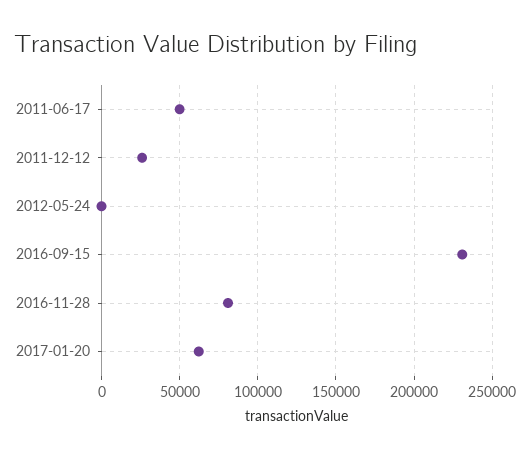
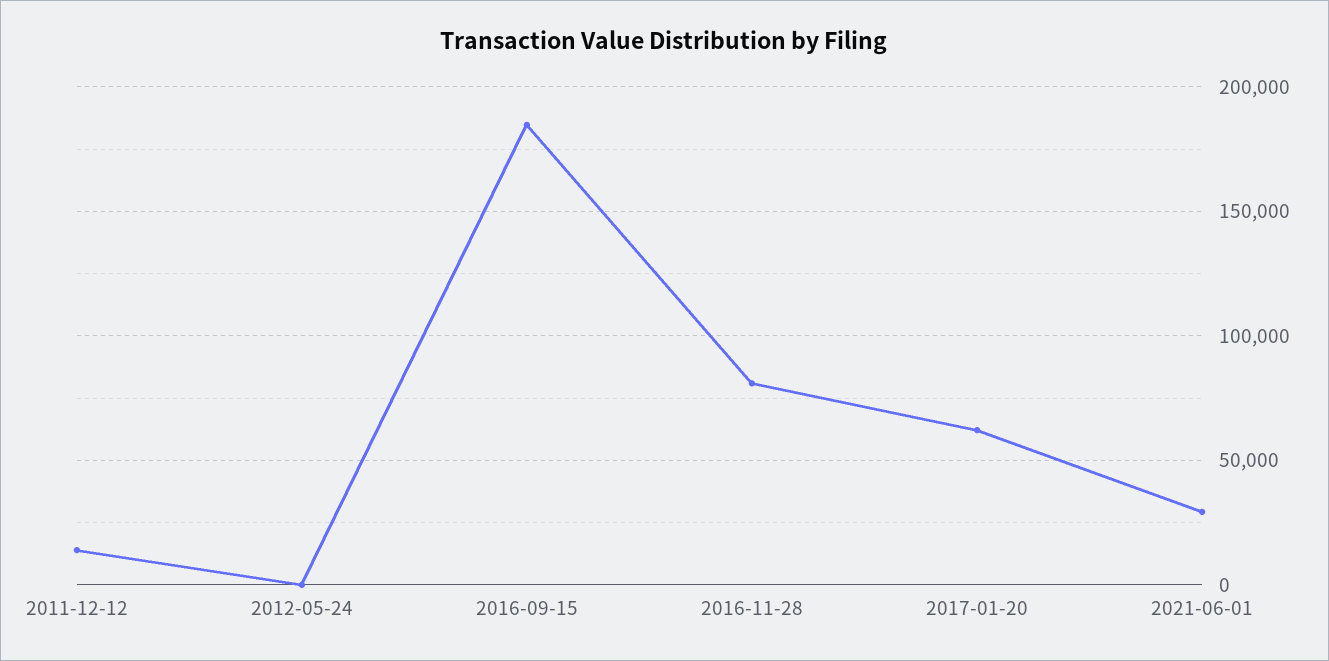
2011-06-17: 50000 -> none
2011-12-12: 25000 -> 15000
2016-09-15: 230000 -> 185000
2021-06-01: none -> 30000

